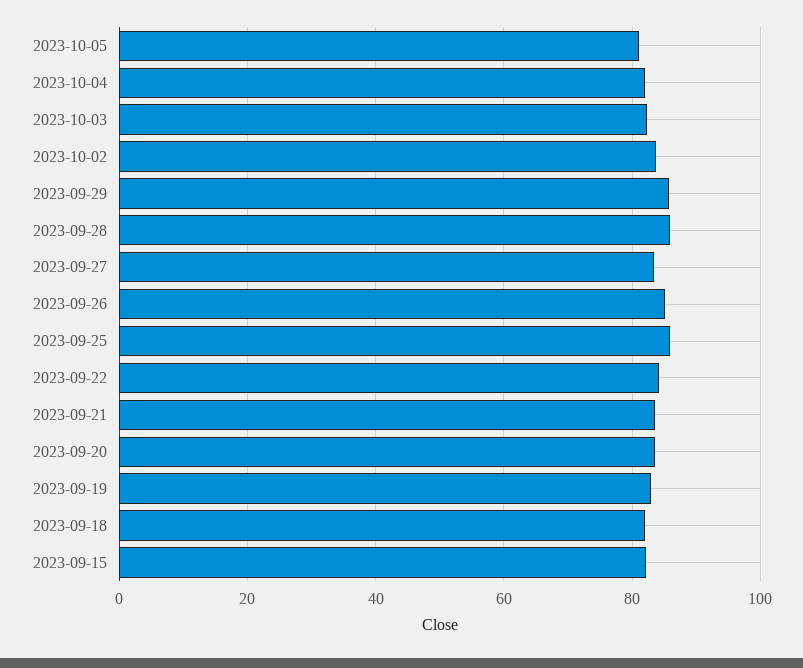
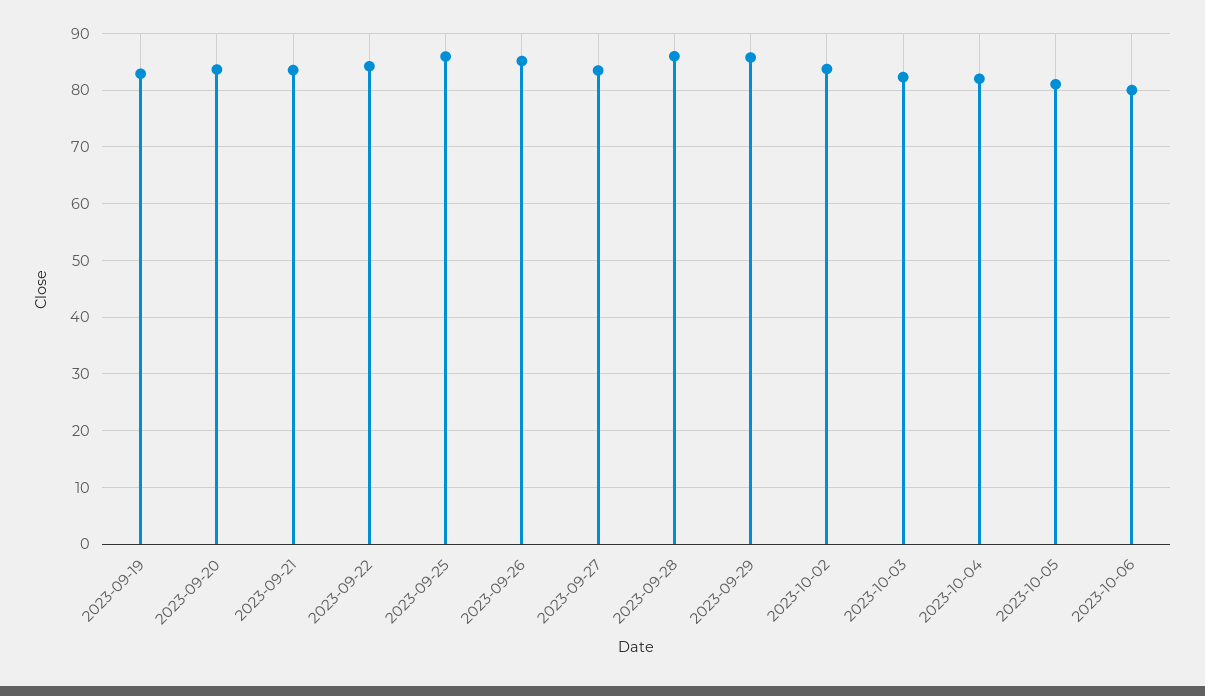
2023-09-18: 82 -> none
2023-09-15: 82 -> none
2023-10-06: none -> 80

